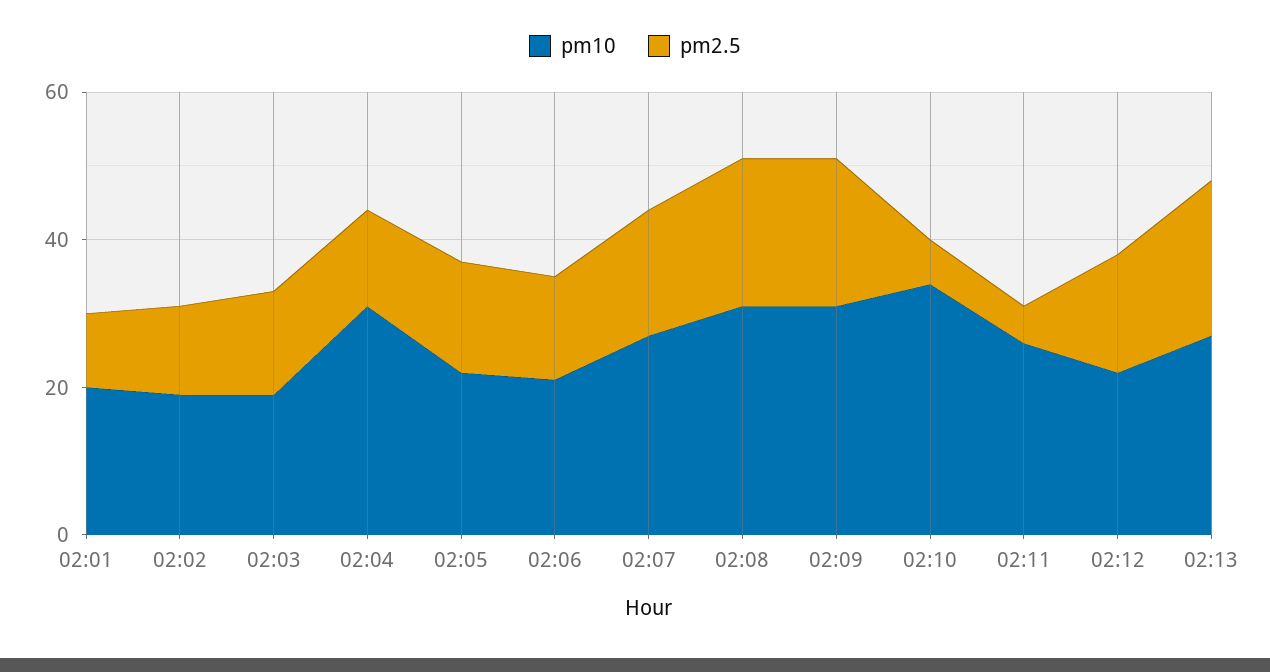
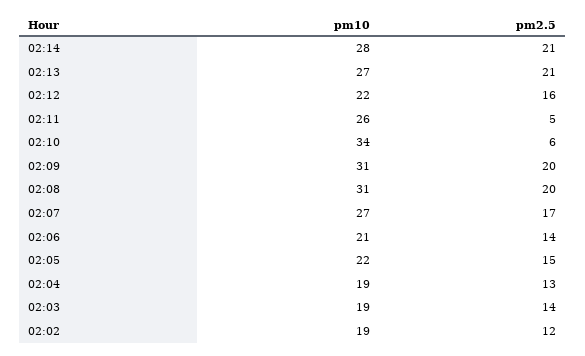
pm10, 02:01: 20 -> none
pm2.5, 02:01: 10 -> none
pm10, 02:04: 30 -> 19
pm10, 02:14: none -> 28
pm2.5, 02:14: none -> 21

